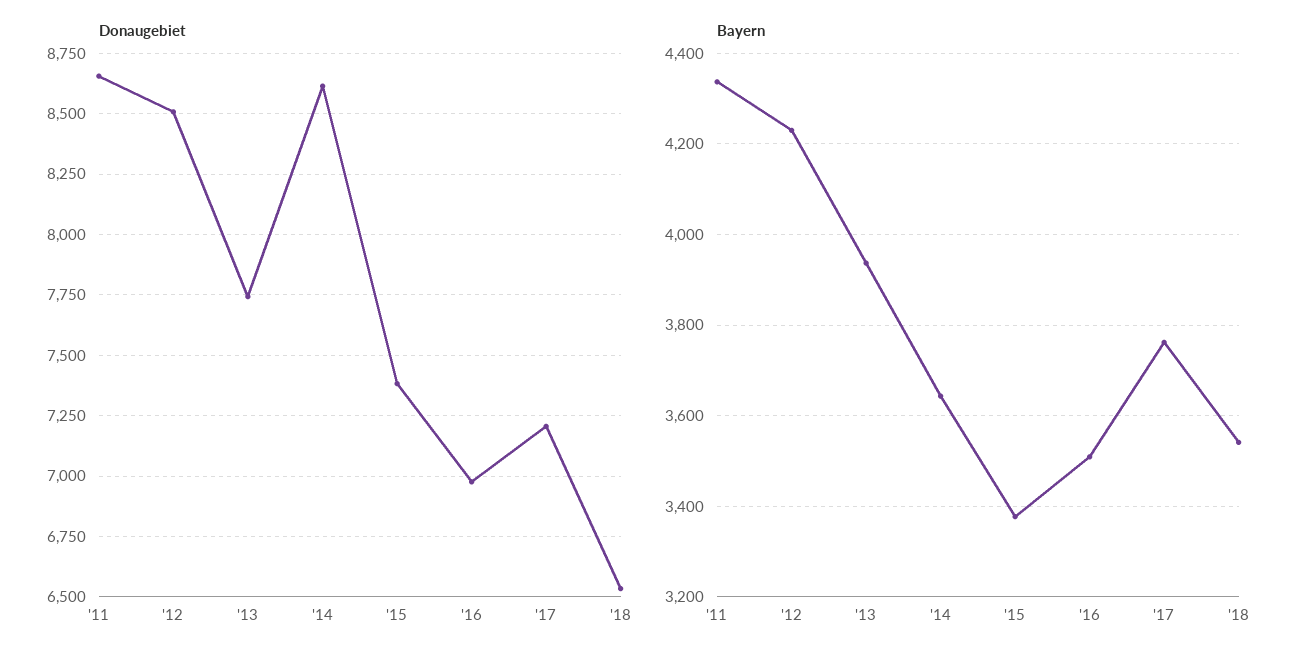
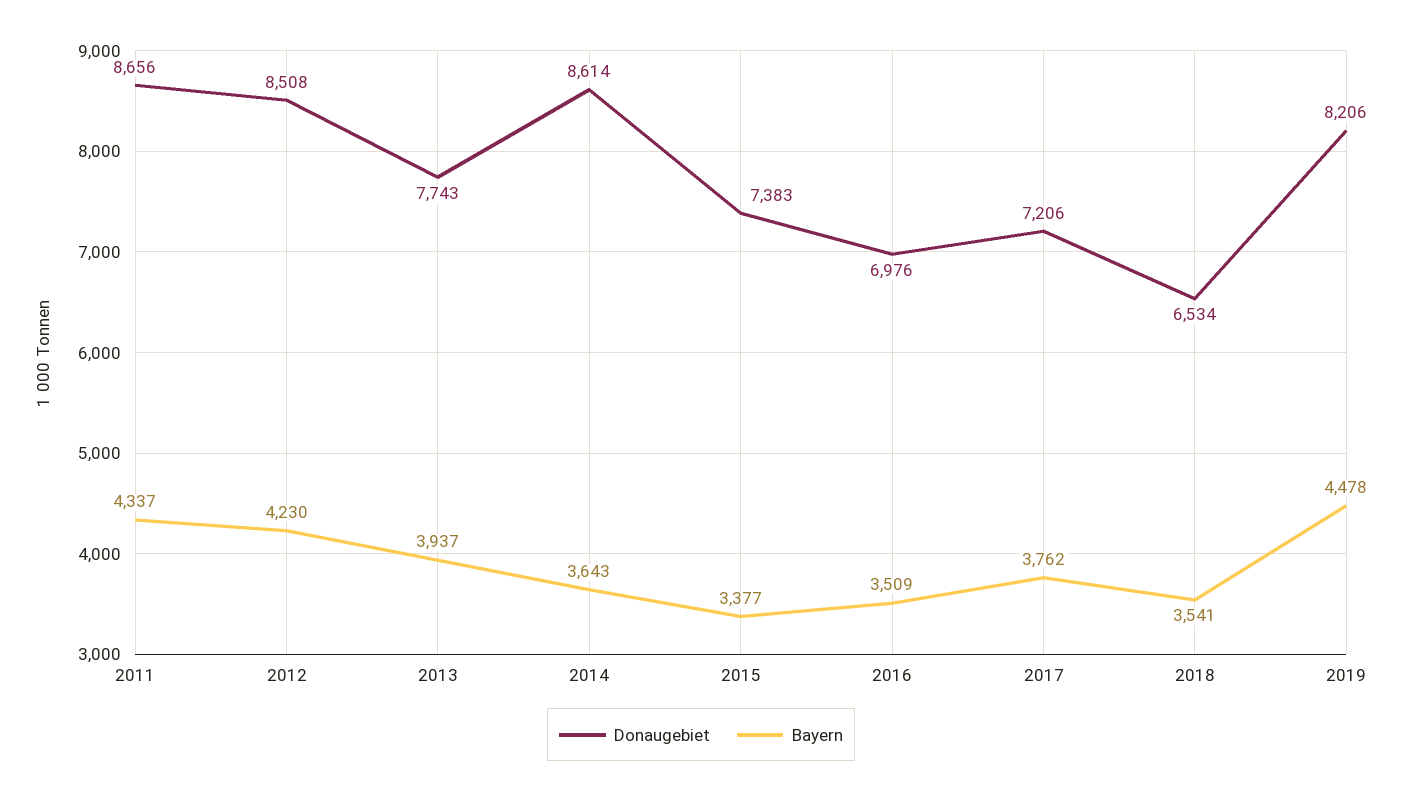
Donaugebiet, 2019: none -> 8206
Bayern, 2019: none -> 4478

